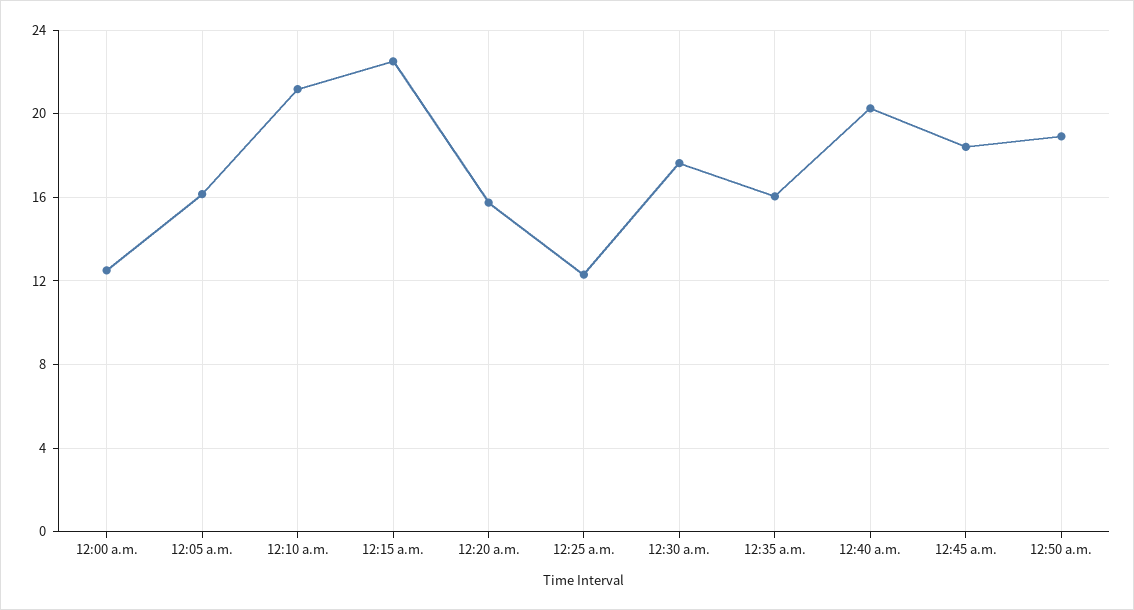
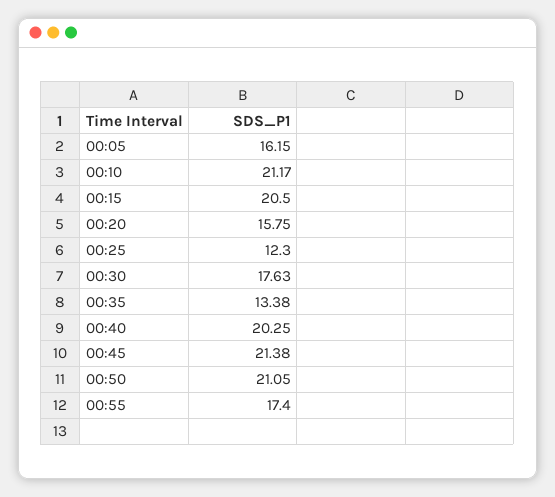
12:00 a.m.: 12.5 -> none
12:15 a.m.: 22.5 -> 20.5
12:35 a.m.: 16 -> 13.38
12:45 a.m.: 18.5 -> 21.38
12:50 a.m.: 19 -> 21.05
00:55: none -> 17.4

